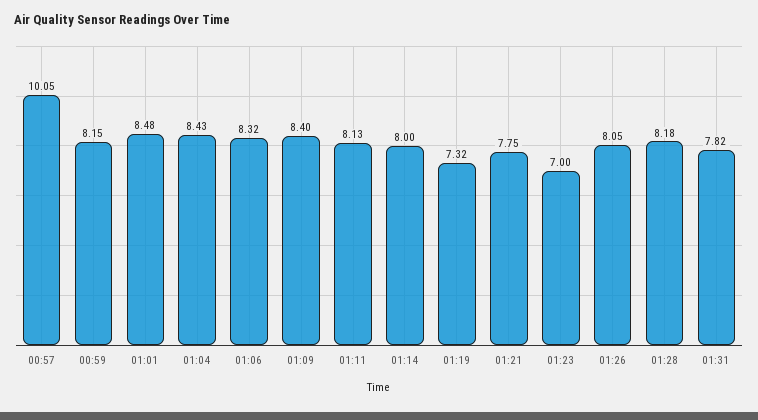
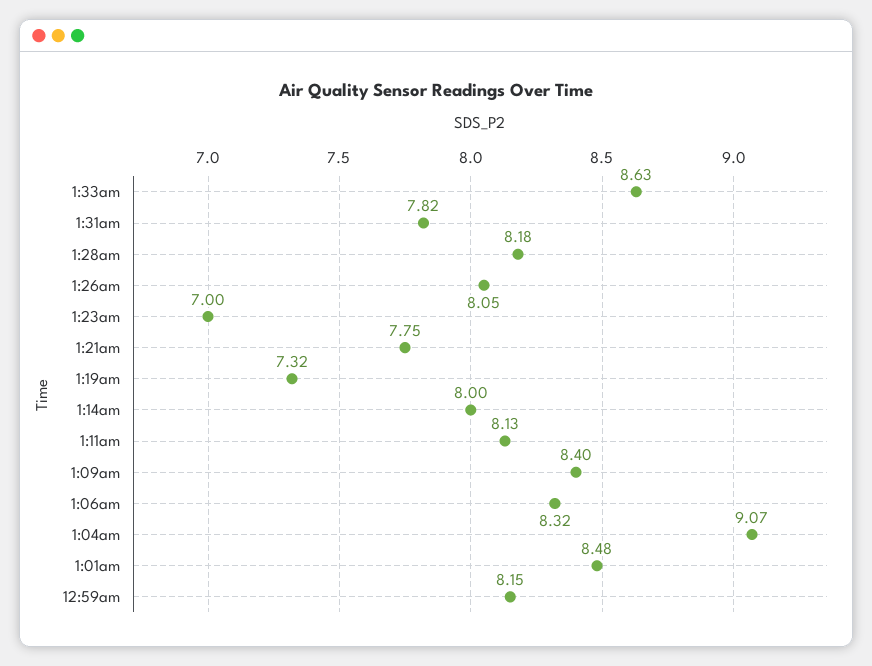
00:57: 10.05 -> none
01:04: 8.43 -> 9.07
1:33am: none -> 8.63

